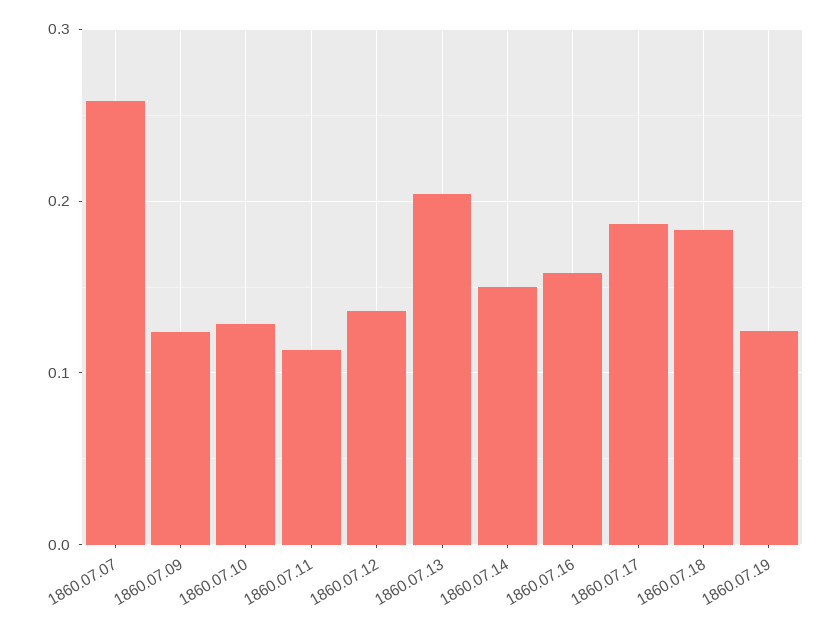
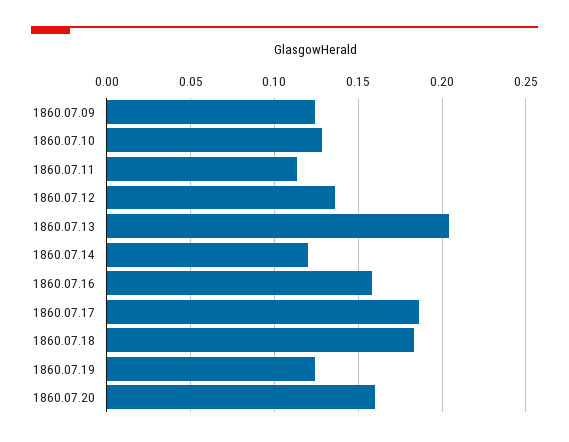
1860.07.07: 0.26 -> none
1860.07.14: 0.15 -> 0.12
1860.07.20: none -> 0.16

